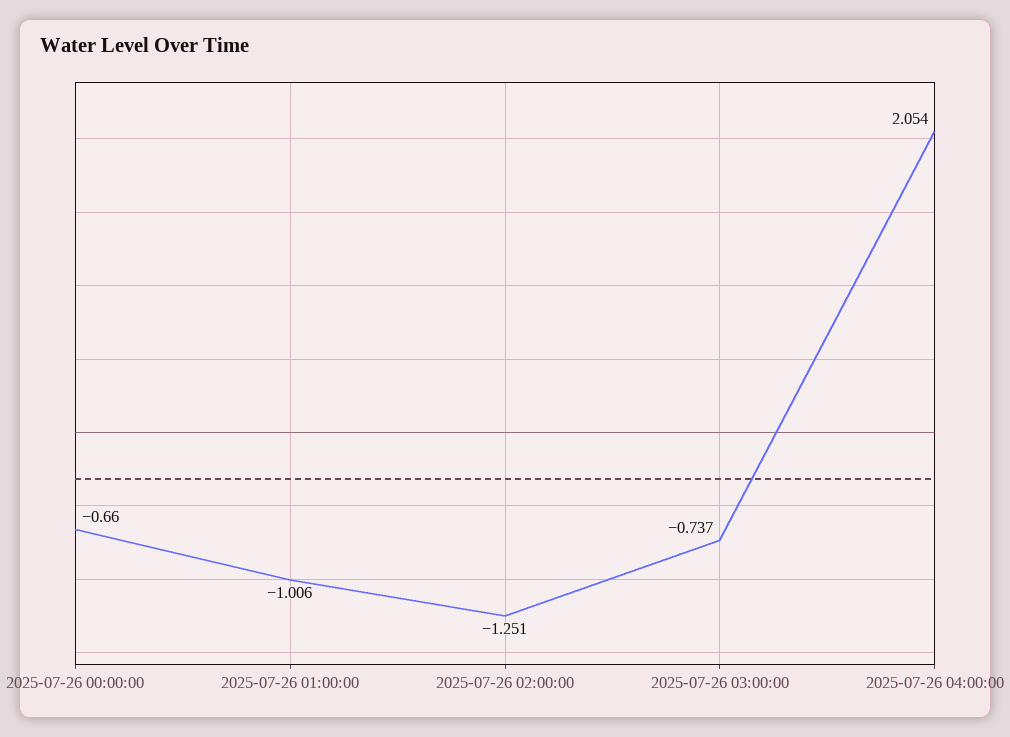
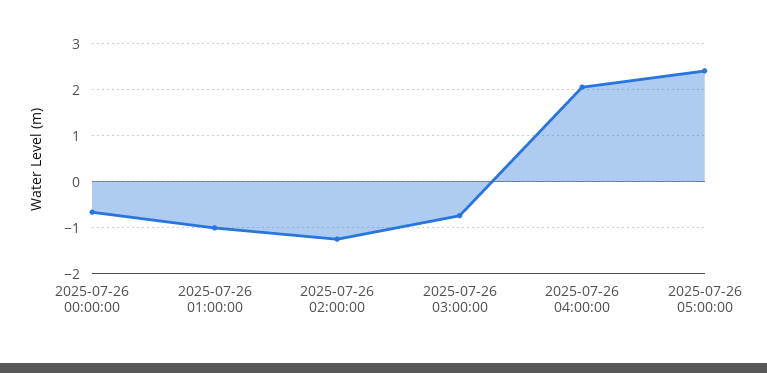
2025-07-26 05:00:00: none -> 2.4

